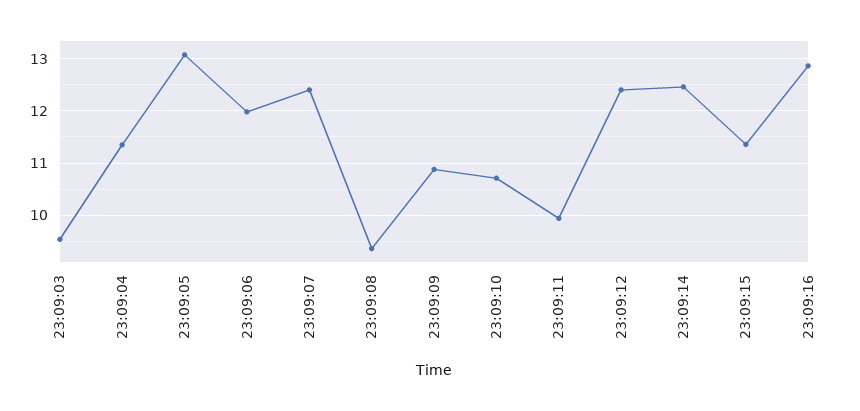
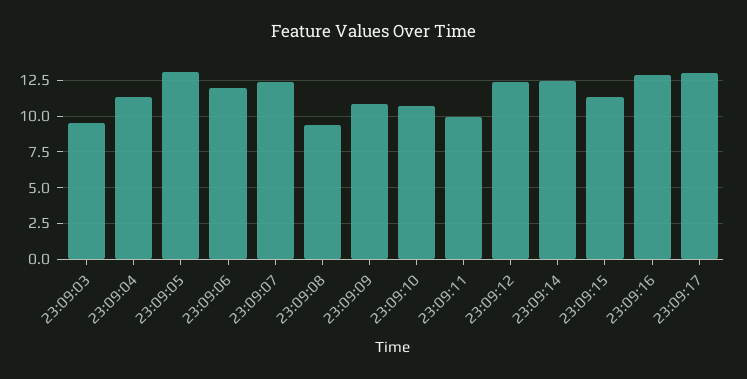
23:09:17: none -> 13

